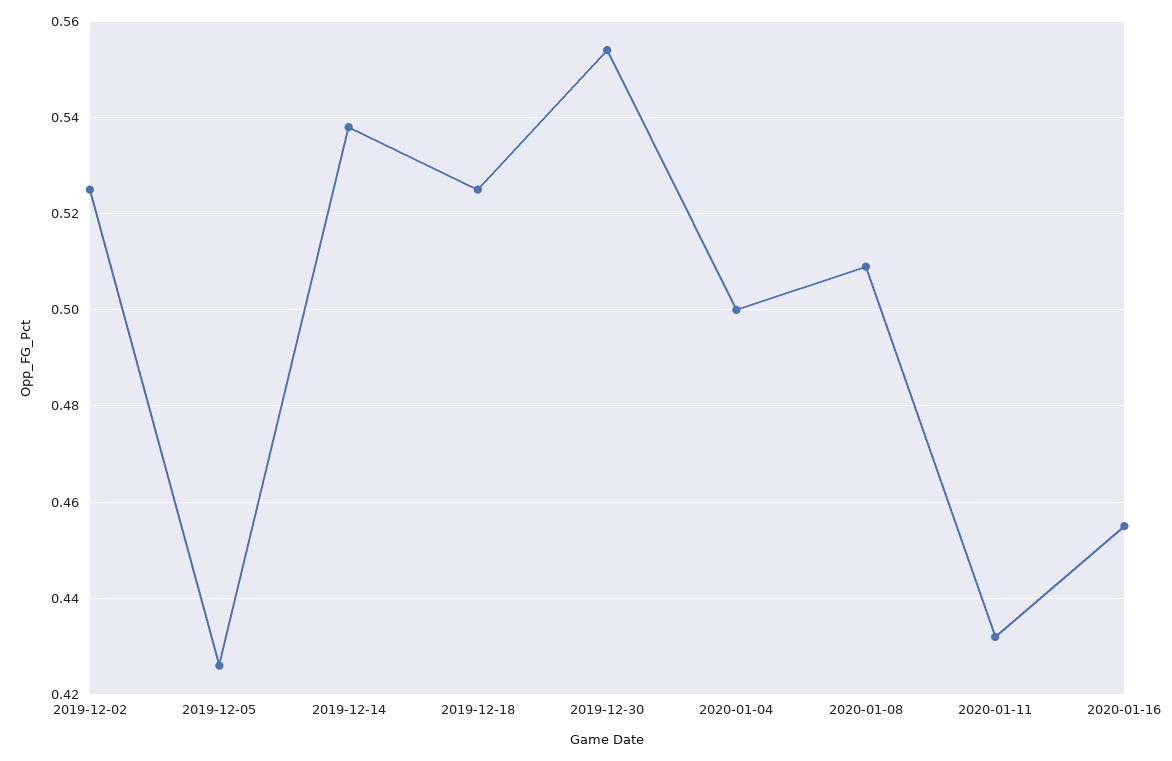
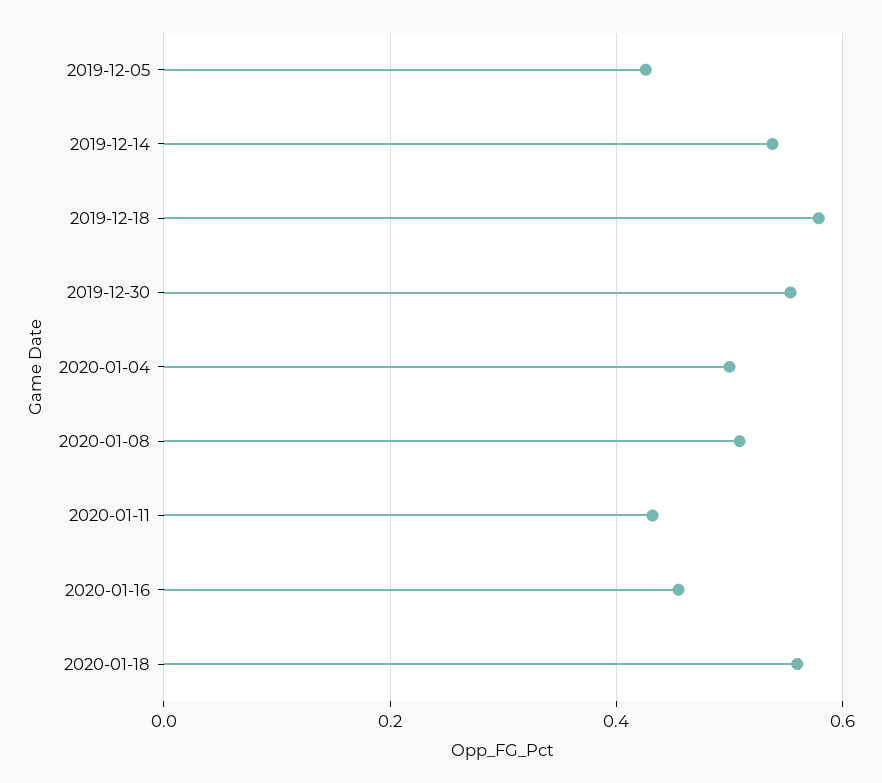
2019-12-02: 0.525 -> none
2019-12-18: 0.525 -> 0.58
2020-01-18: none -> 0.56

